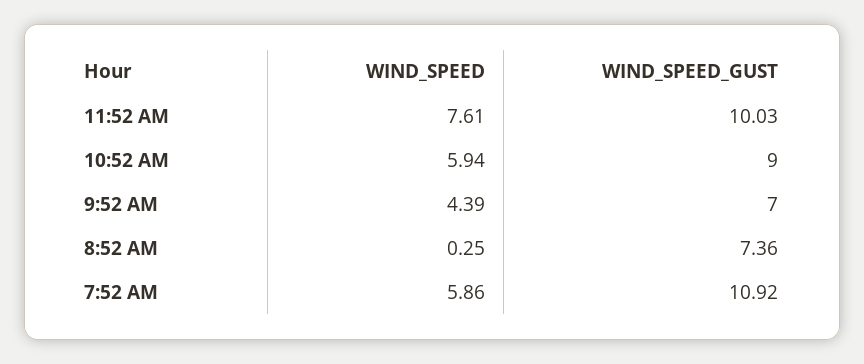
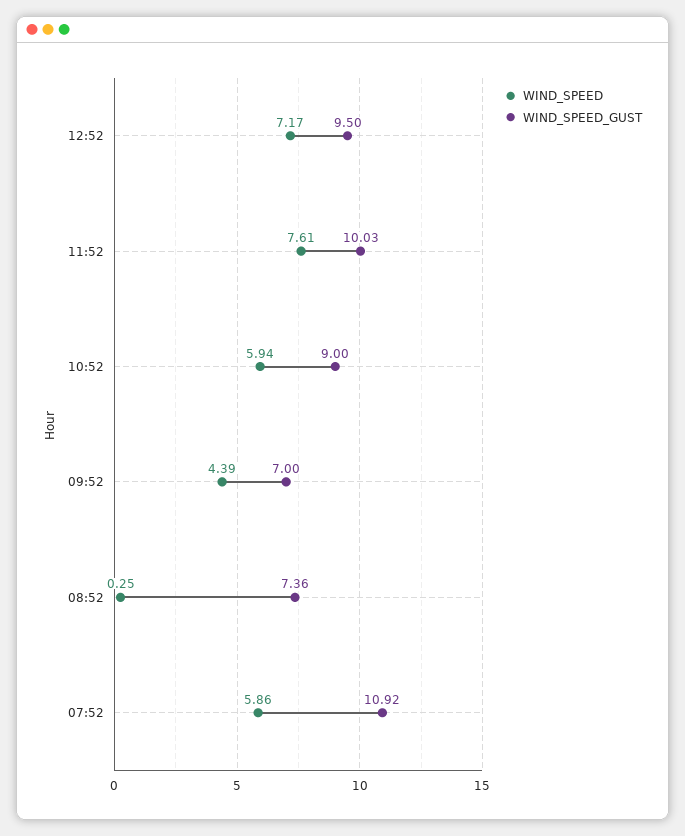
WIND_SPEED, 12:52: none -> 7.17
WIND_SPEED_GUST, 12:52: none -> 9.5

